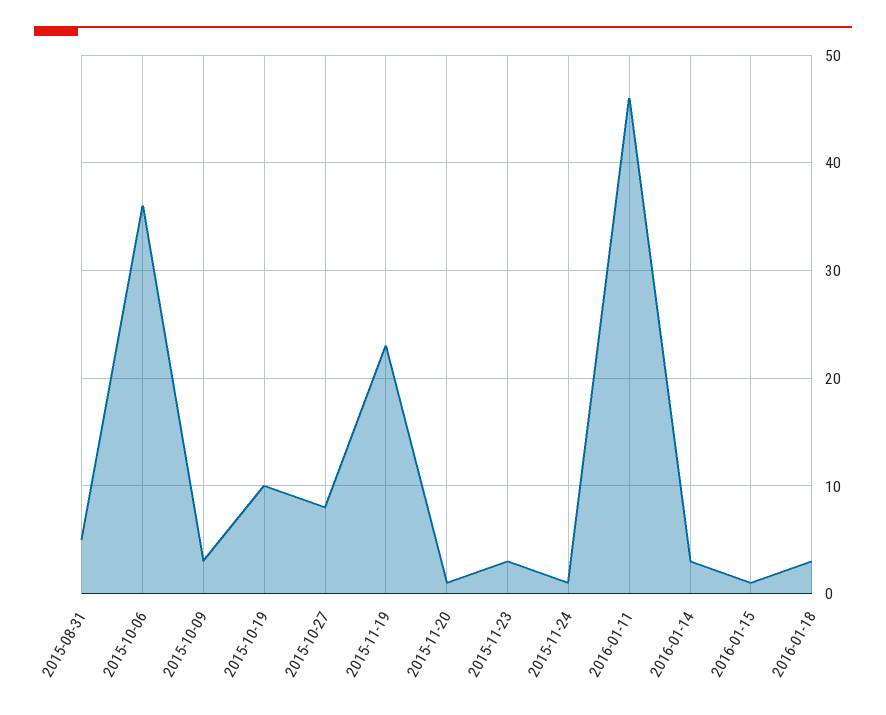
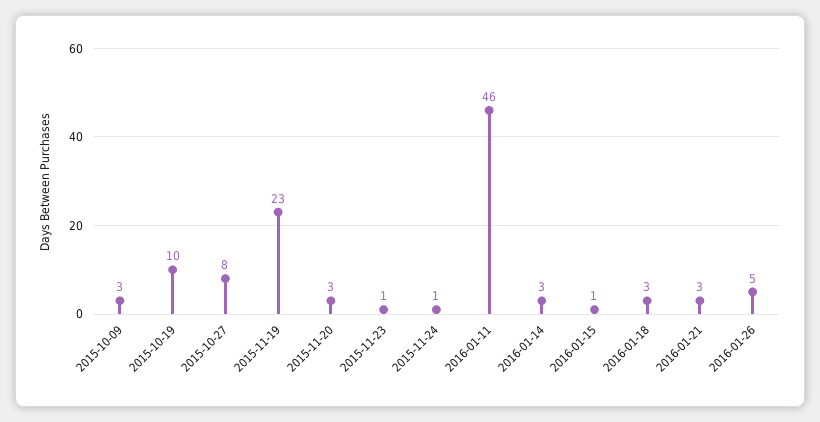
2015-08-31: 5 -> none
2015-10-06: 36 -> none
2015-11-20: 1 -> 3
2015-11-23: 3 -> 1
2016-01-21: none -> 3
2016-01-26: none -> 5

